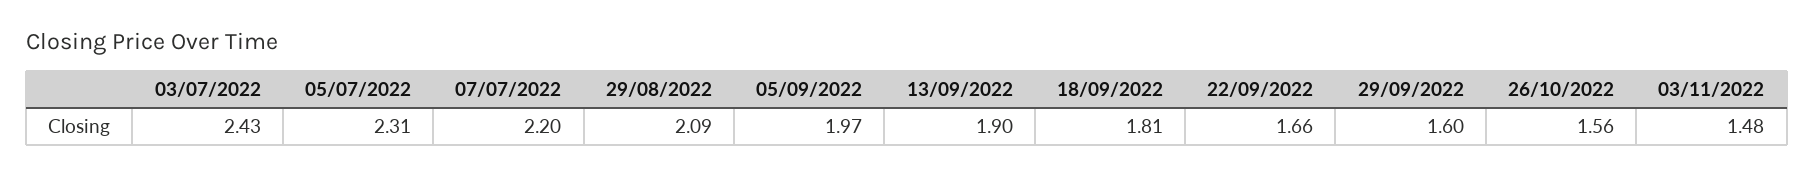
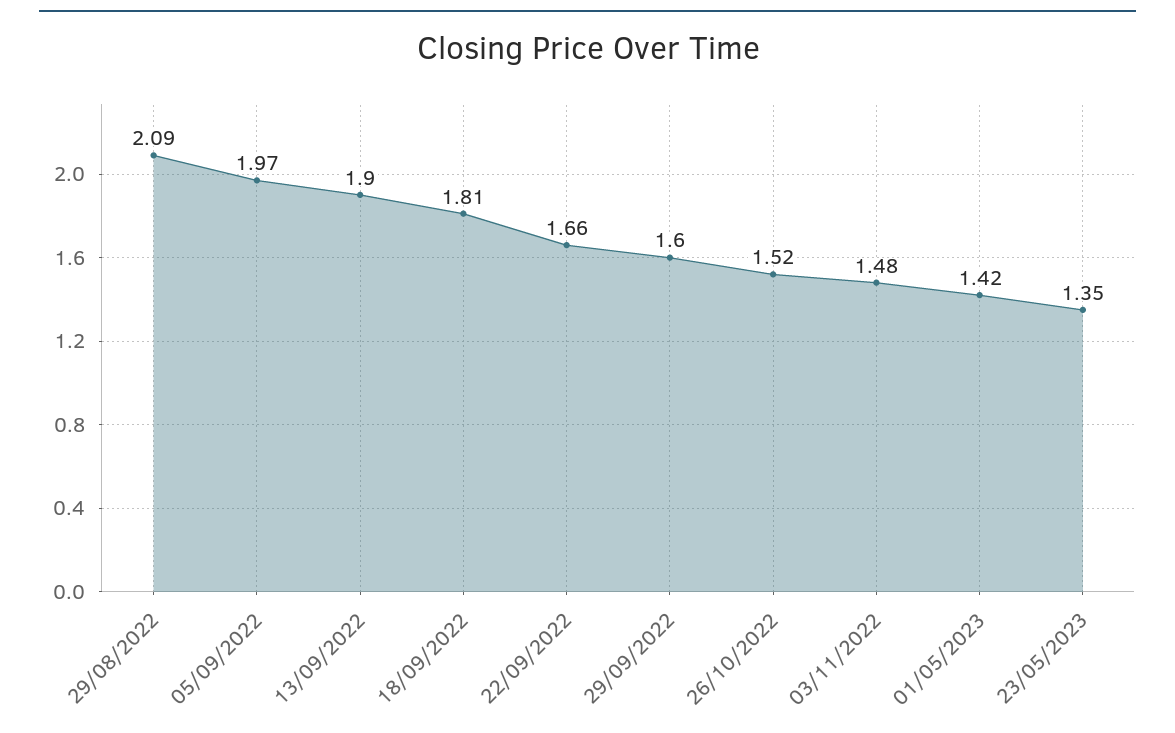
03/07/2022: 2.43 -> none
05/07/2022: 2.31 -> none
07/07/2022: 2.2 -> none
26/10/2022: 1.56 -> 1.52
01/05/2023: none -> 1.42
23/05/2023: none -> 1.35

